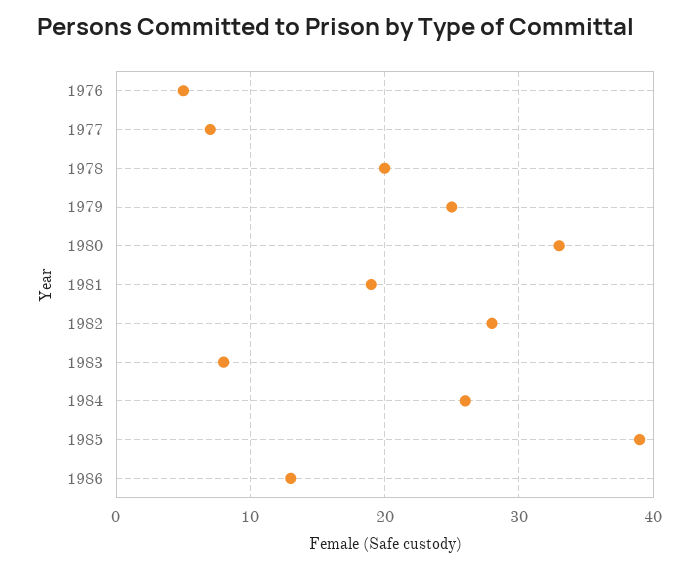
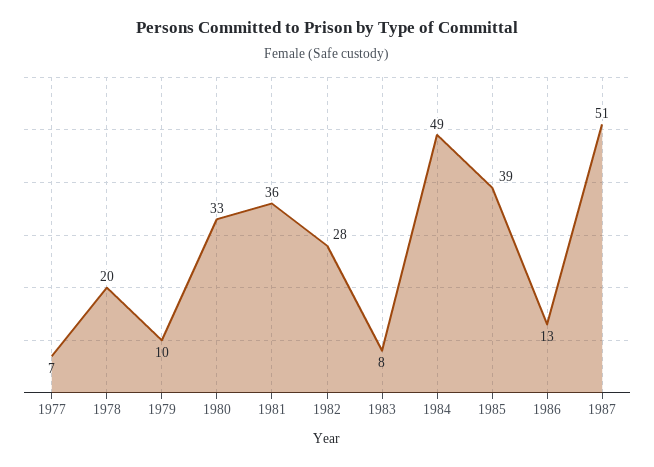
1976: 5 -> none
1979: 25 -> 10
1981: 19 -> 36
1984: 26 -> 49
1987: none -> 51

